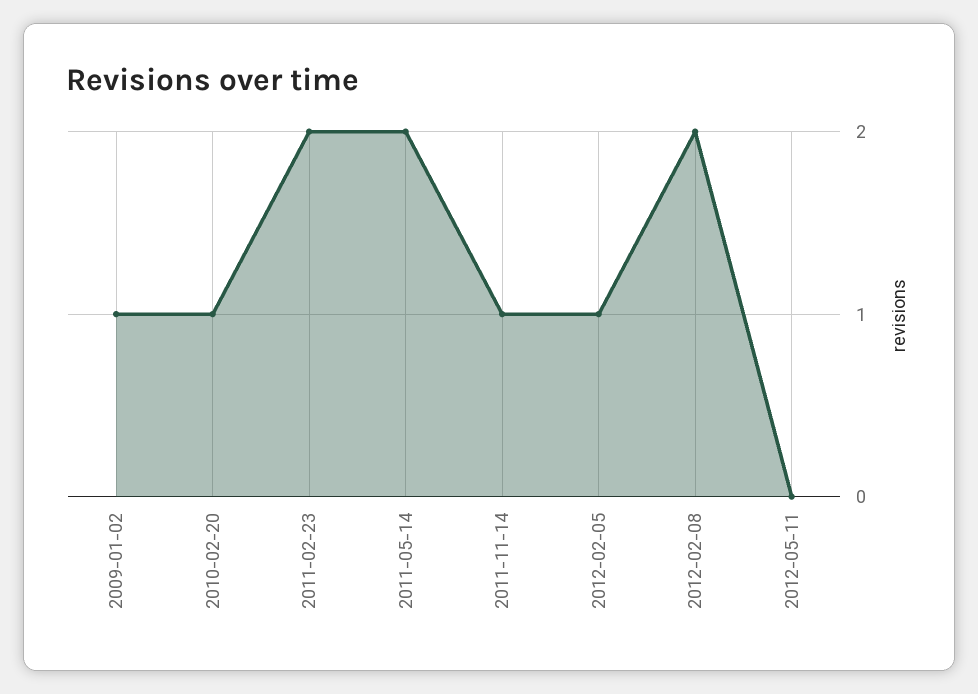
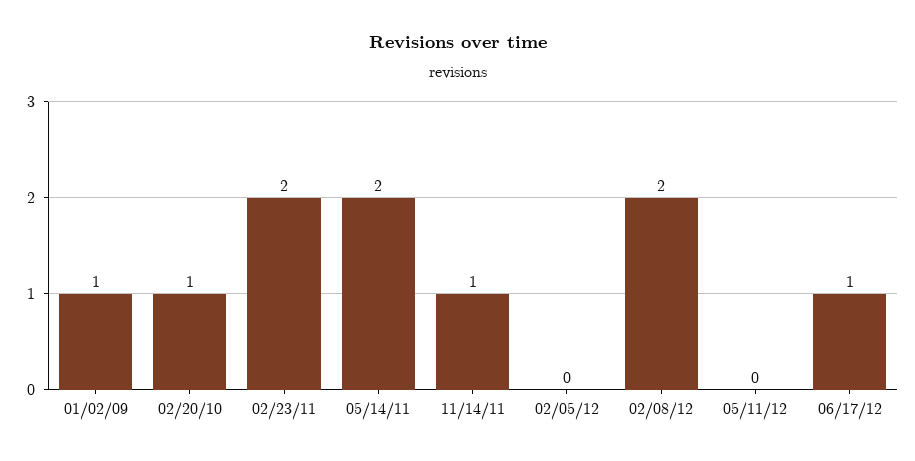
2012-02-05: 1 -> 0
06/17/12: none -> 1

